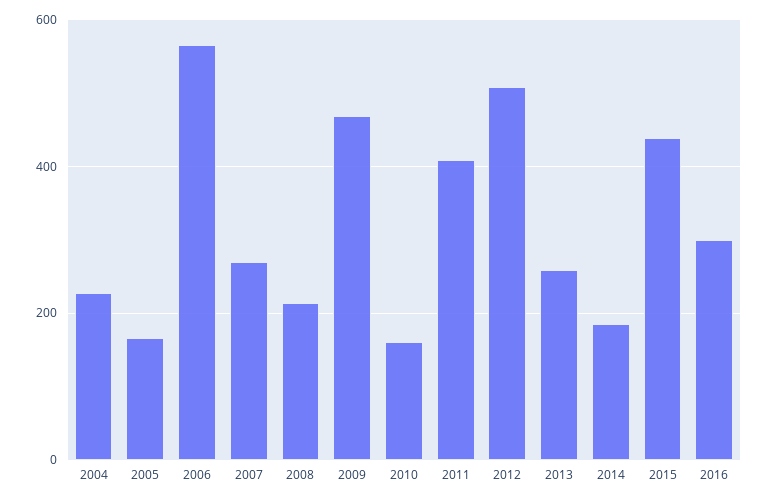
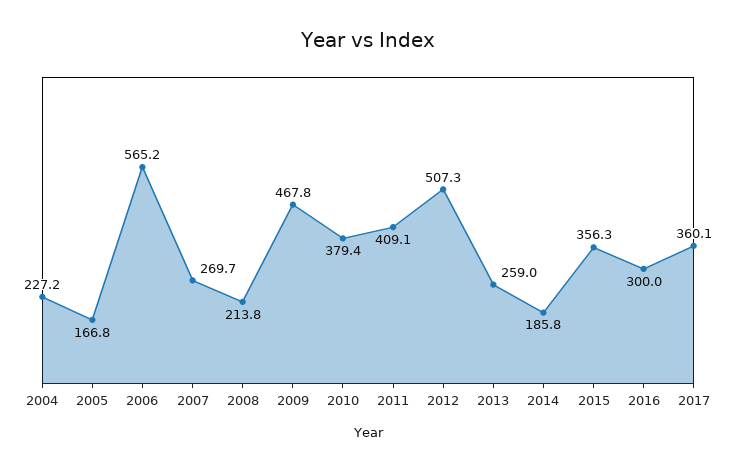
2010: 160 -> 379.4
2015: 440 -> 356.3
2017: none -> 360.1

